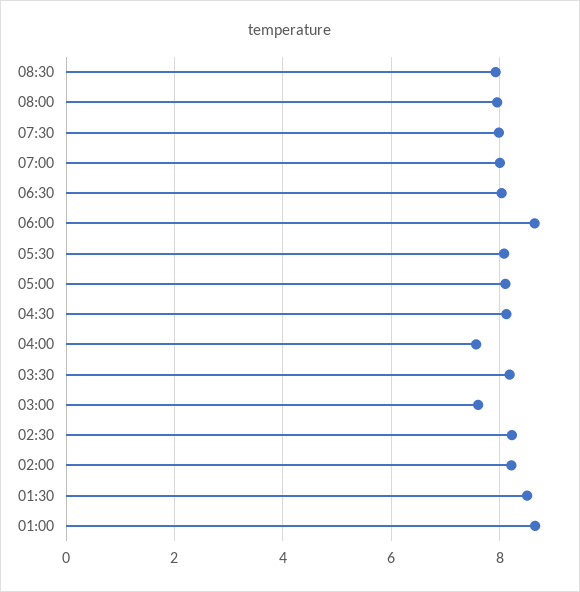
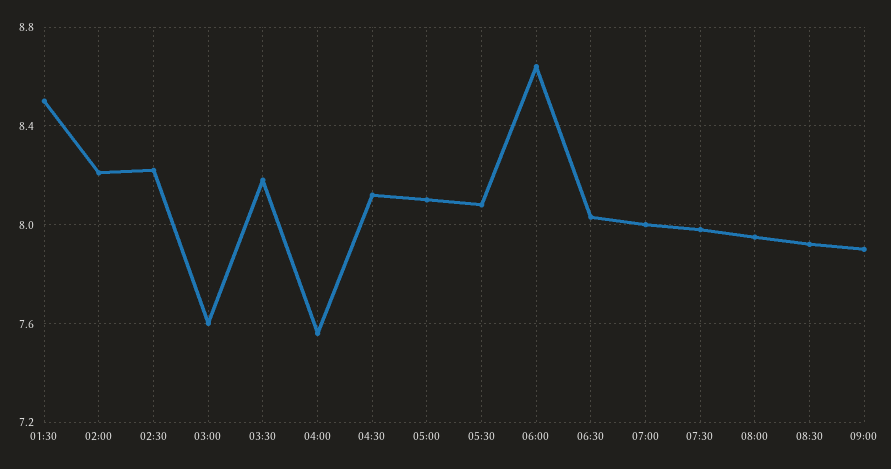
01:00: 8.6 -> none
09:00: none -> 7.9

